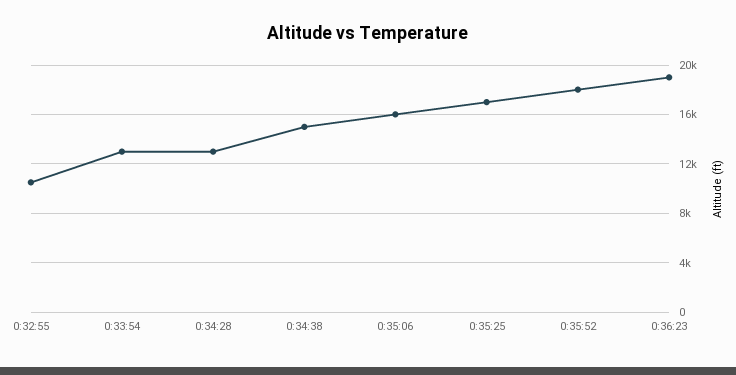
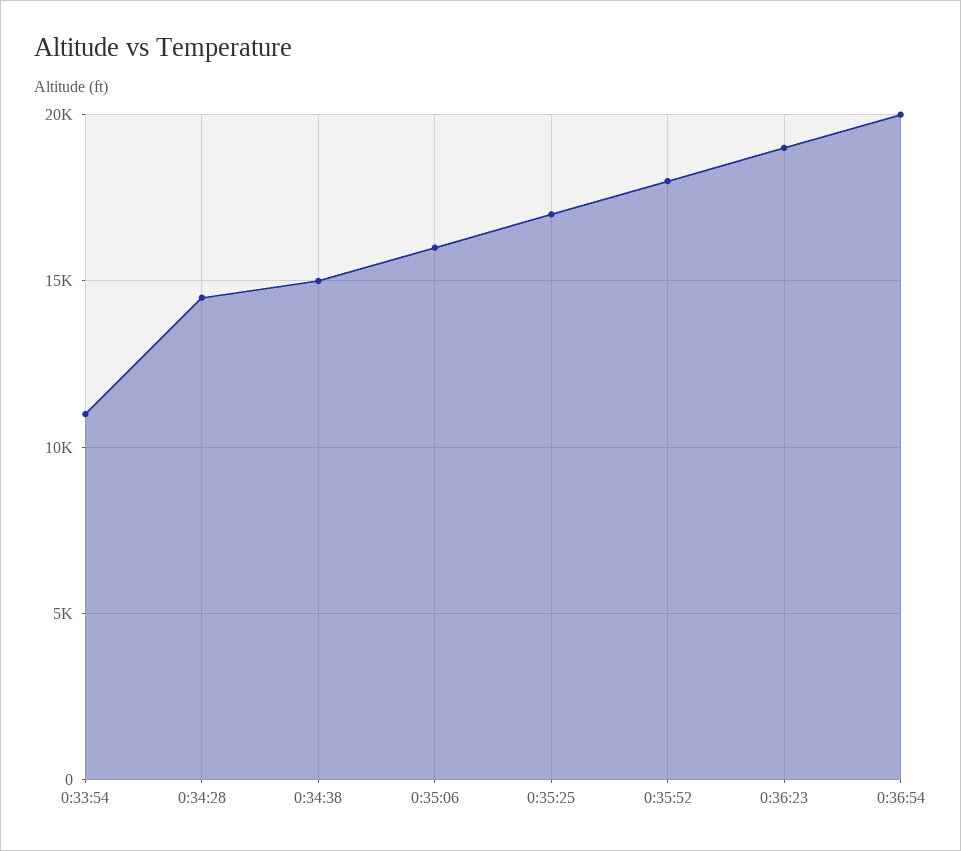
0:32:55: 10500 -> none
0:33:54: 13000 -> 11000
0:34:28: 13000 -> 14500
0:36:54: none -> 20000

